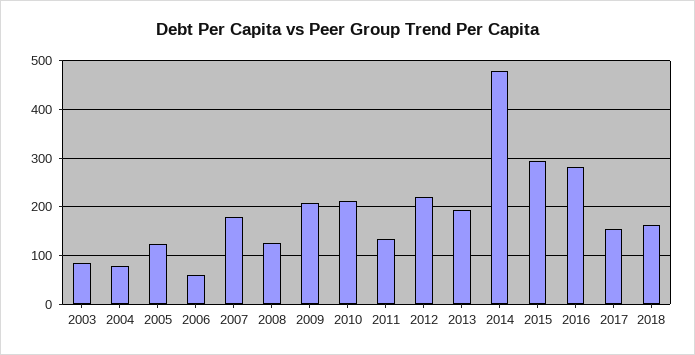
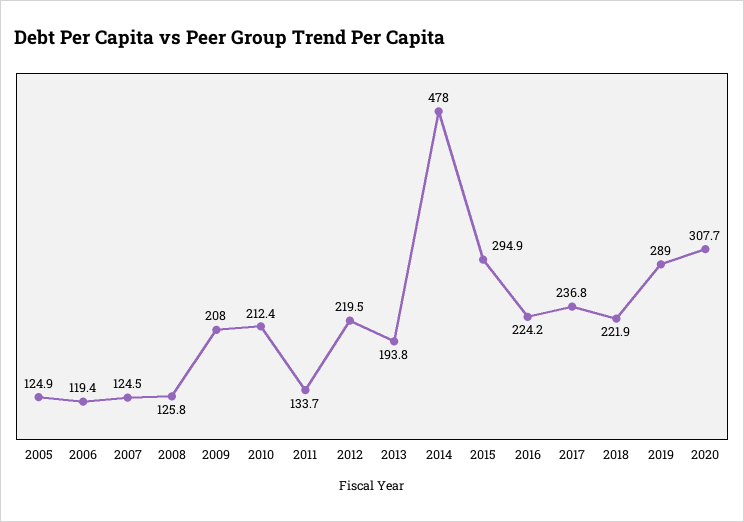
2003: 80 -> none
2004: 80 -> none
2006: 60 -> 119.4
2007: 180 -> 124.5
2016: 280 -> 224.2
2017: 160 -> 236.8
2018: 160 -> 221.9
2019: none -> 289
2020: none -> 307.7

